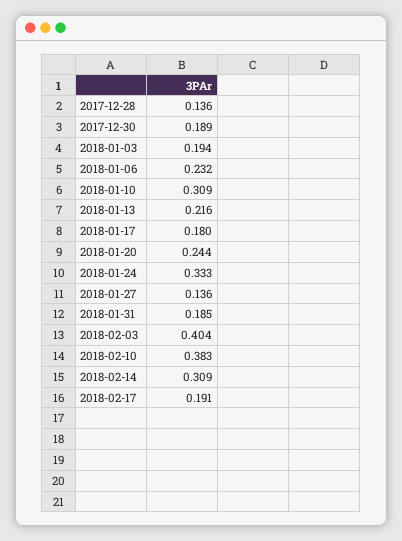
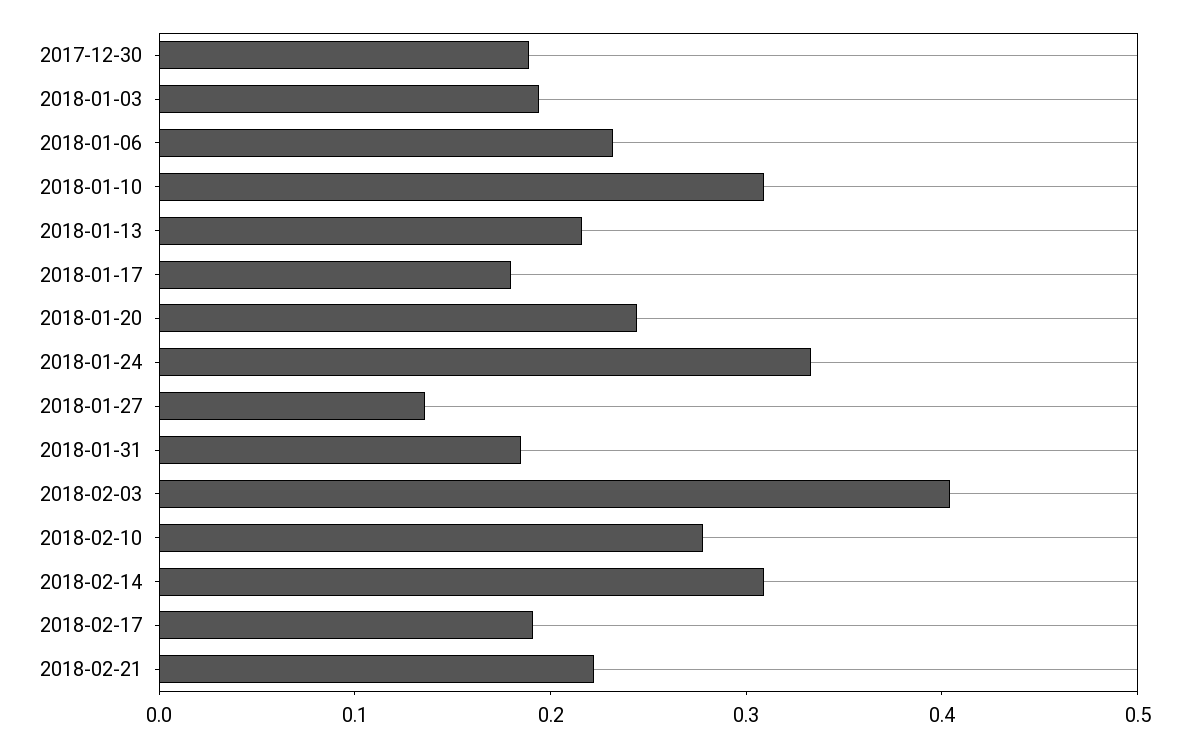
2017-12-28: 0.136 -> none
2018-02-10: 0.383 -> 0.28
2018-02-21: none -> 0.22

